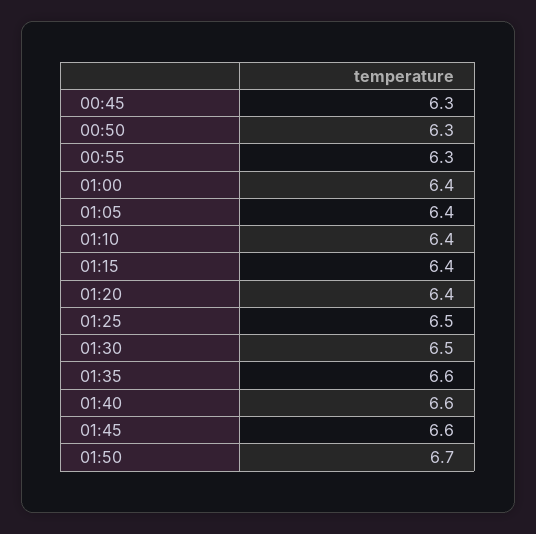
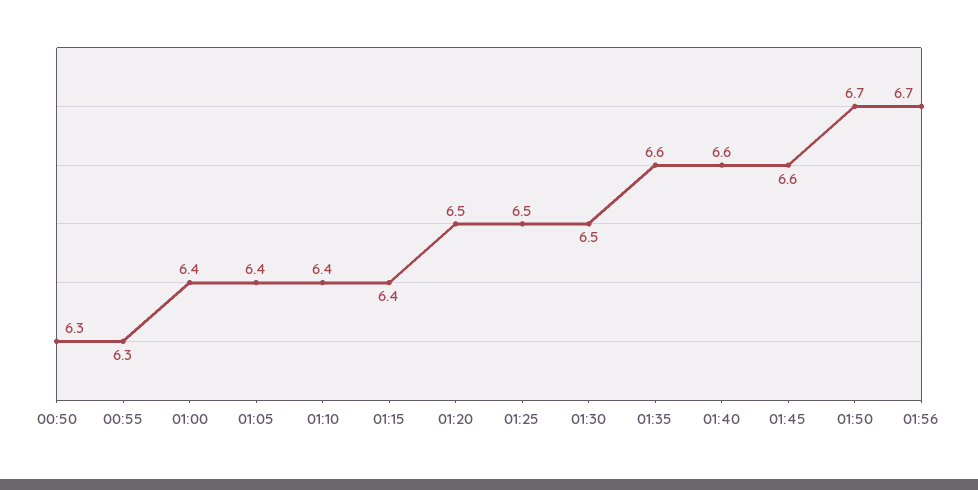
00:45: 6.3 -> none
01:20: 6.4 -> 6.5
01:56: none -> 6.7

